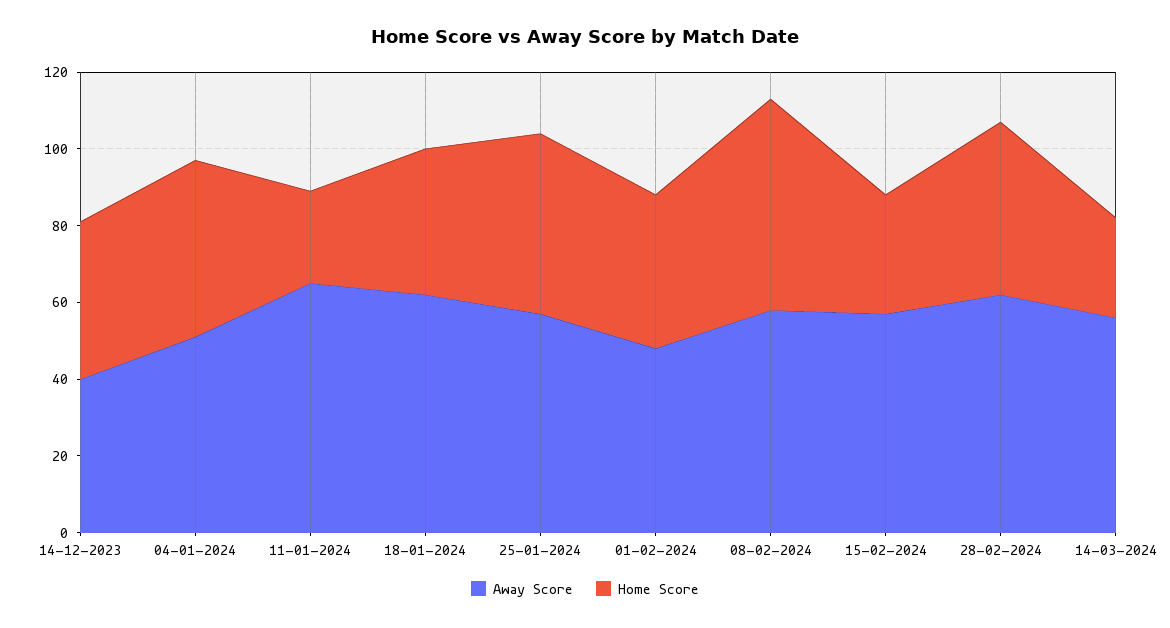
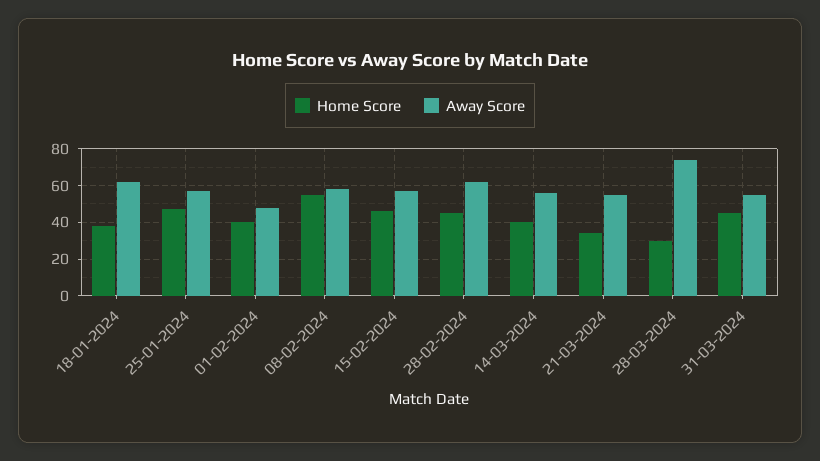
Away Score, 14-12-2023: 40 -> none
Home Score, 14-12-2023: 40 -> none
Away Score, 04-01-2024: 50 -> none
Home Score, 04-01-2024: 45 -> none
Away Score, 11-01-2024: 65 -> none
Home Score, 11-01-2024: 25 -> none
Home Score, 15-02-2024: 30 -> 45
Home Score, 14-03-2024: 25 -> 40
Home Score, 21-03-2024: none -> 35
Away Score, 21-03-2024: none -> 55
Home Score, 28-03-2024: none -> 30
Away Score, 28-03-2024: none -> 75
Home Score, 31-03-2024: none -> 45
Away Score, 31-03-2024: none -> 55

